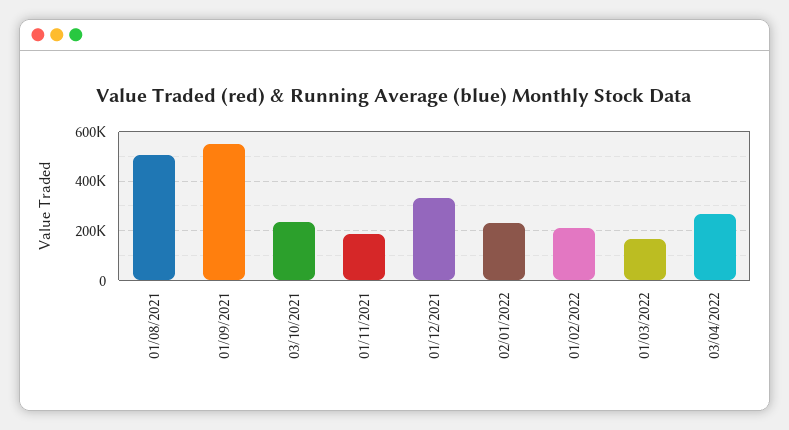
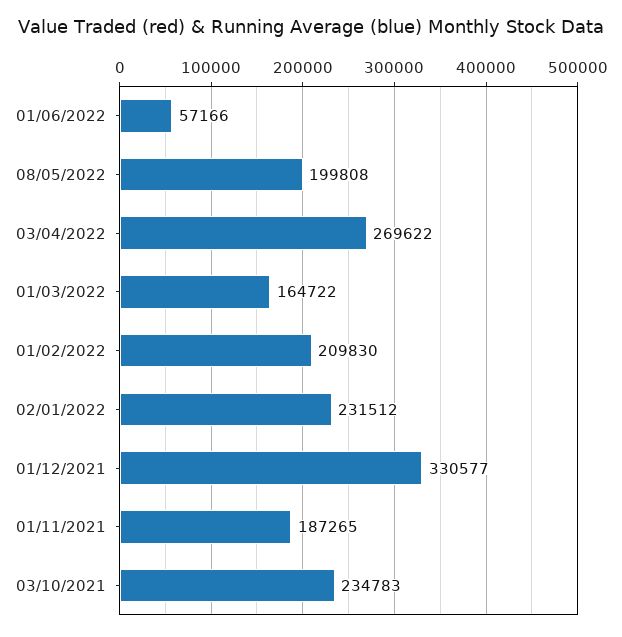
01/08/2021: 500000 -> none
01/09/2021: 550000 -> none
01/06/2022: none -> 57166
08/05/2022: none -> 199808

